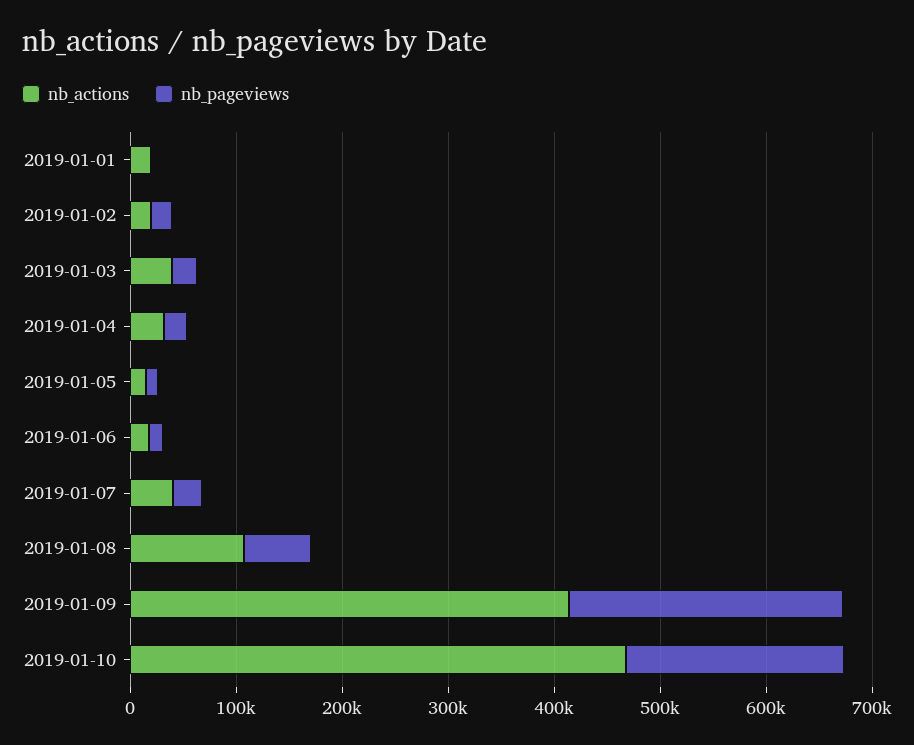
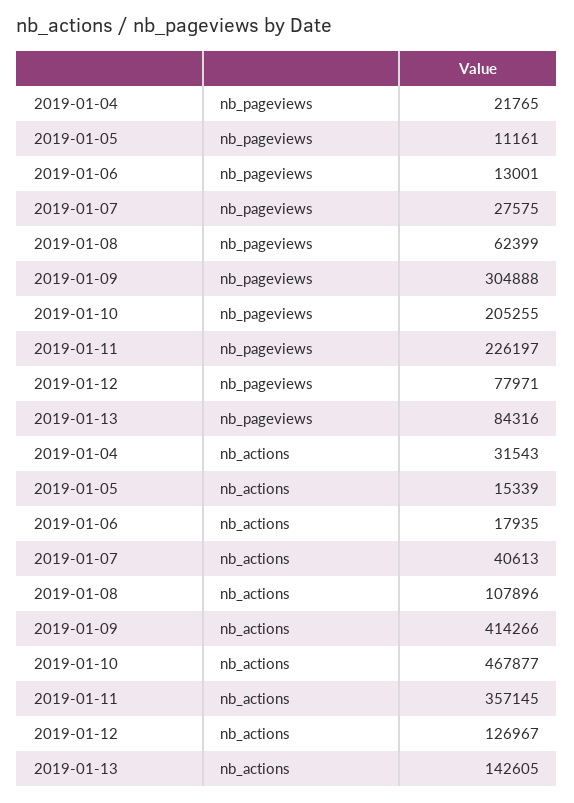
nb_actions, 2019-01-01: 20000 -> none
nb_pageviews, 2019-01-01: 0 -> none
nb_actions, 2019-01-02: 20000 -> none
nb_pageviews, 2019-01-02: 20000 -> none
nb_actions, 2019-01-03: 40000 -> none
nb_pageviews, 2019-01-03: 20000 -> none
nb_pageviews, 2019-01-09: 260000 -> 304888
nb_pageviews, 2019-01-11: none -> 226197
nb_pageviews, 2019-01-12: none -> 77971
nb_pageviews, 2019-01-13: none -> 84316
nb_actions, 2019-01-11: none -> 357145
nb_actions, 2019-01-12: none -> 126967
nb_actions, 2019-01-13: none -> 142605

